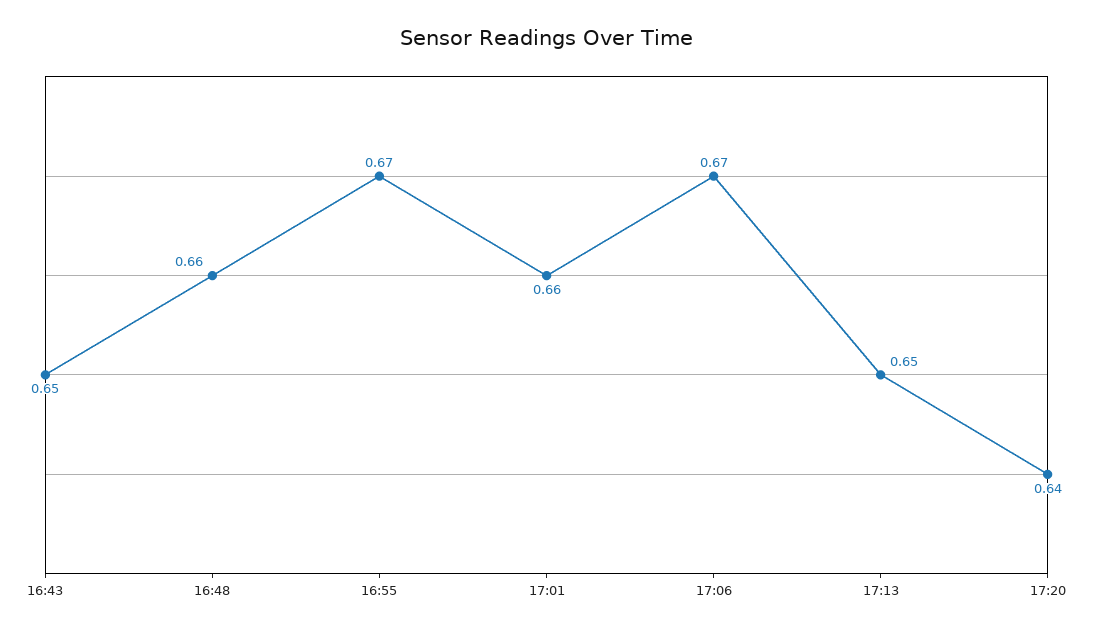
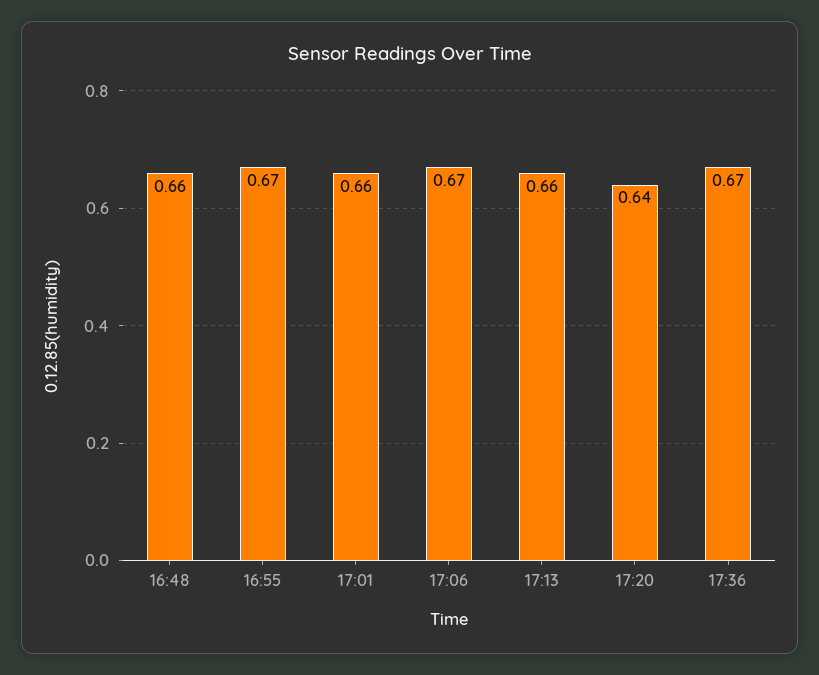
16:43: 0.65 -> none
17:13: 0.65 -> 0.66
17:36: none -> 0.67

